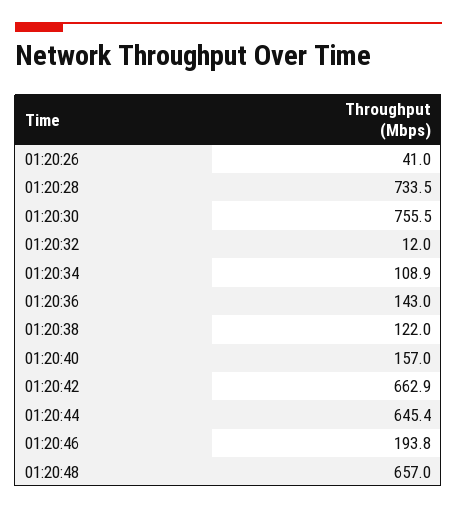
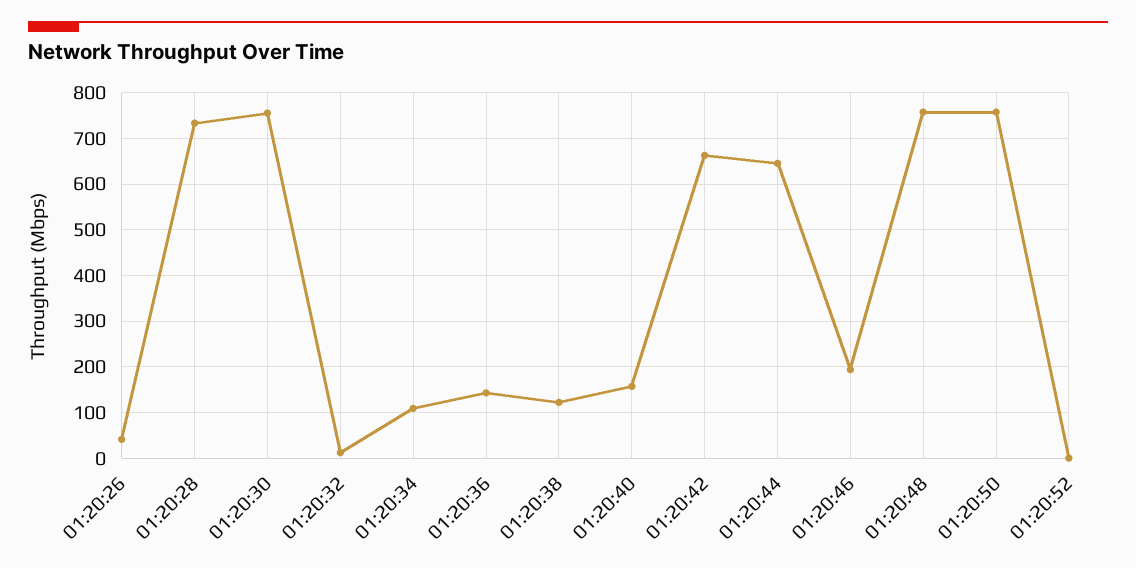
01:20:48: 657 -> 760
01:20:50: none -> 760
01:20:52: none -> 0

